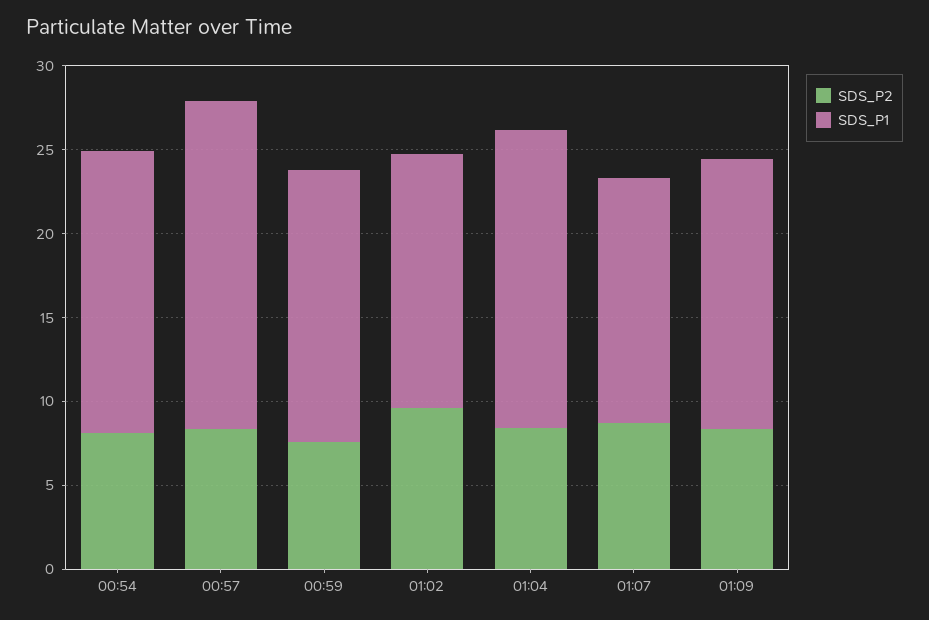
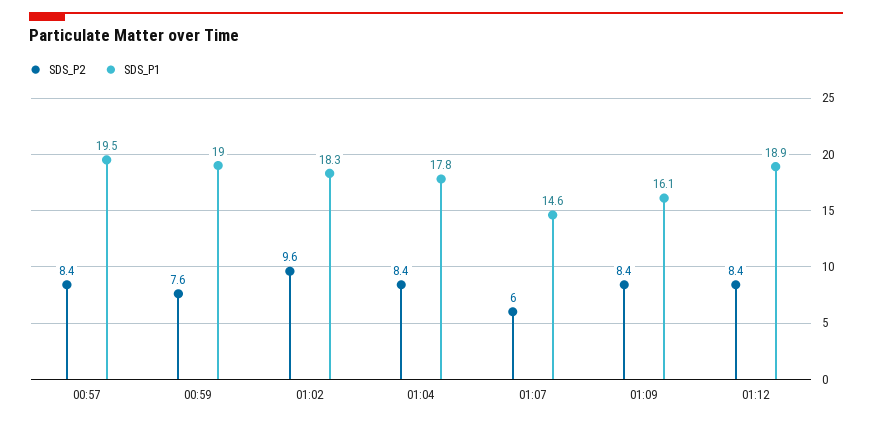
SDS_P2, 00:54: 8 -> none
SDS_P1, 00:54: 17 -> none
SDS_P1, 00:59: 16 -> 19
SDS_P1, 01:02: 15 -> 18.3
SDS_P2, 01:07: 9 -> 6
SDS_P2, 01:12: none -> 8.4
SDS_P1, 01:12: none -> 18.9

